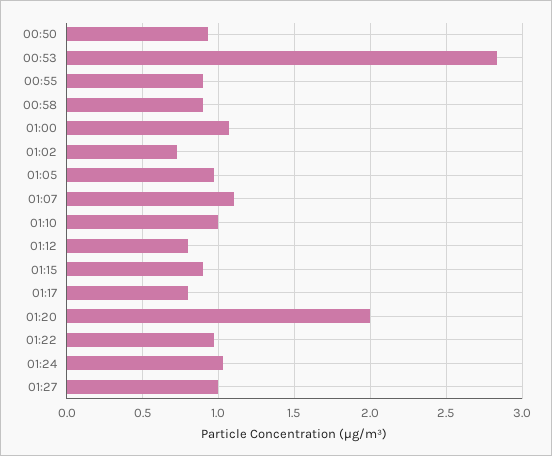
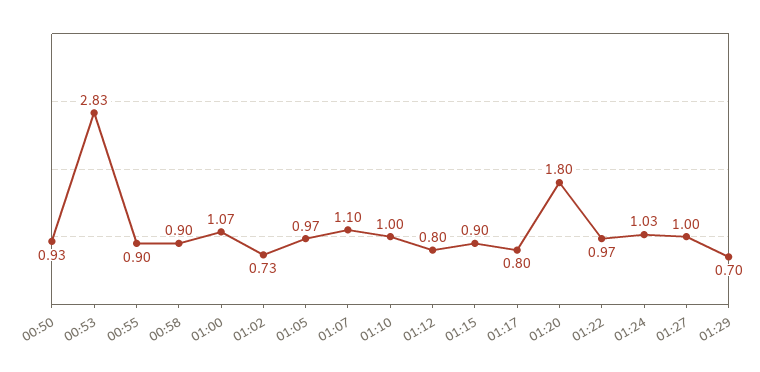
01:20: 2 -> 1.8
01:29: none -> 0.7

